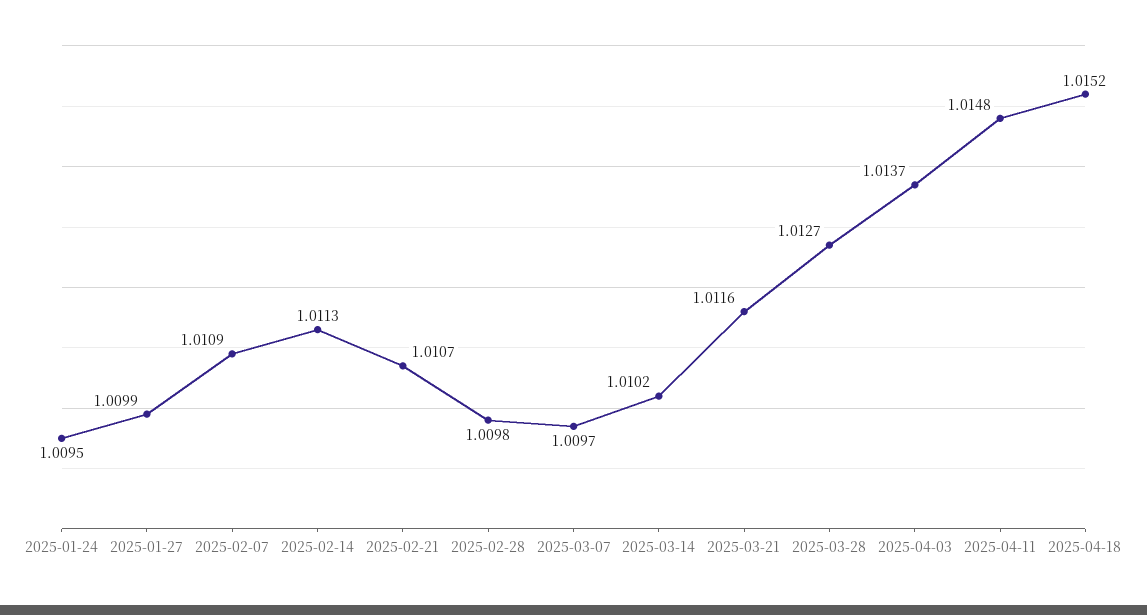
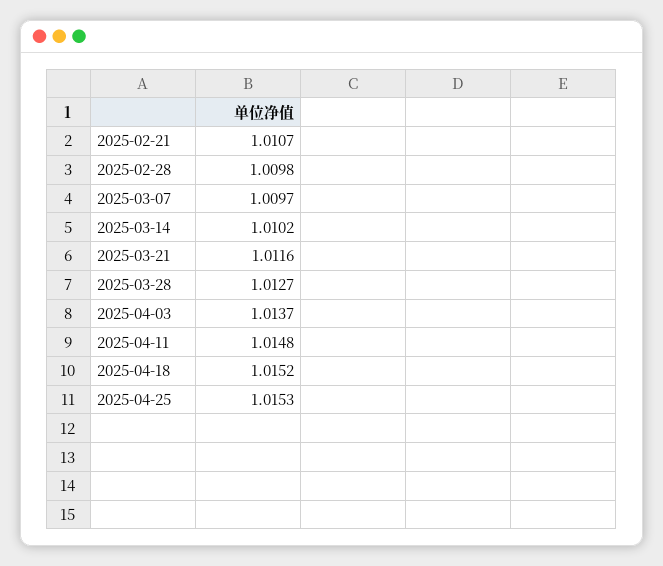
2025-01-24: 1.0095 -> none
2025-01-27: 1.0099 -> none
2025-02-07: 1.0109 -> none
2025-02-14: 1.0113 -> none
2025-04-25: none -> 1.0153

